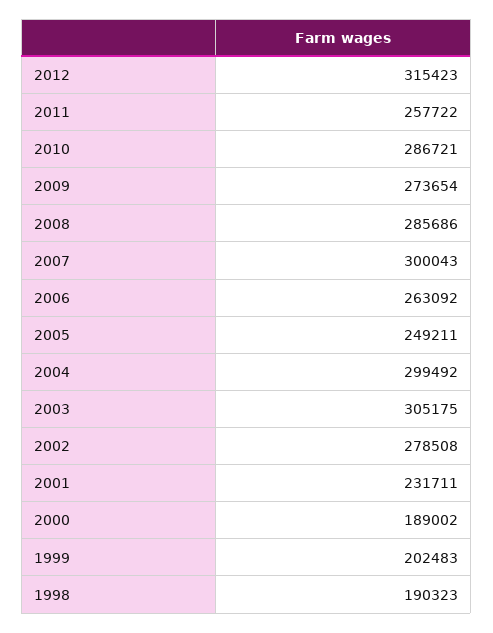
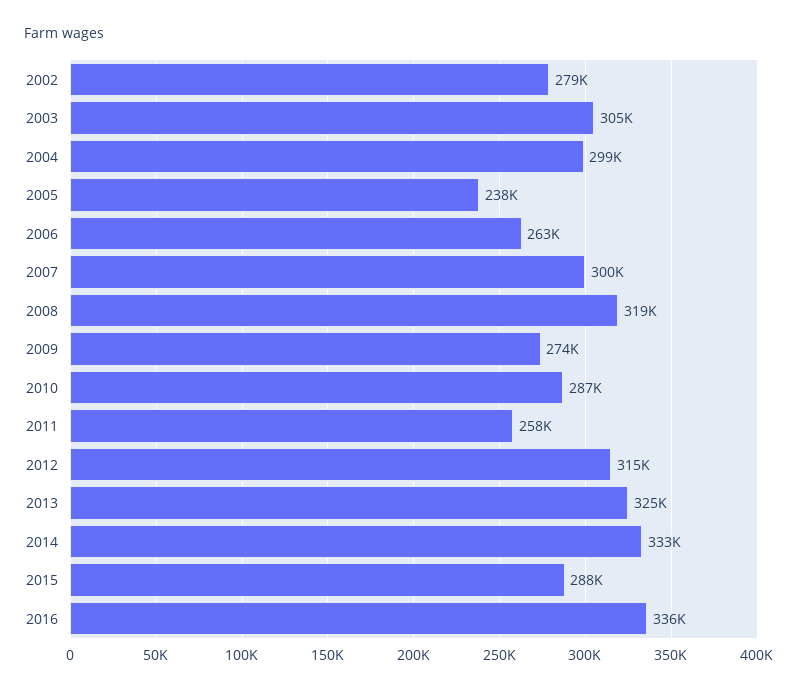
2008: 285686 -> 319000
2005: 249211 -> 238000
2001: 231711 -> none
2000: 189002 -> none
1999: 202483 -> none
1998: 190323 -> none
2013: none -> 325000
2014: none -> 333000
2015: none -> 288000
2016: none -> 336000

